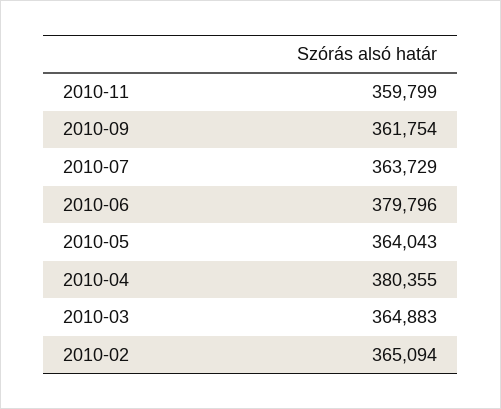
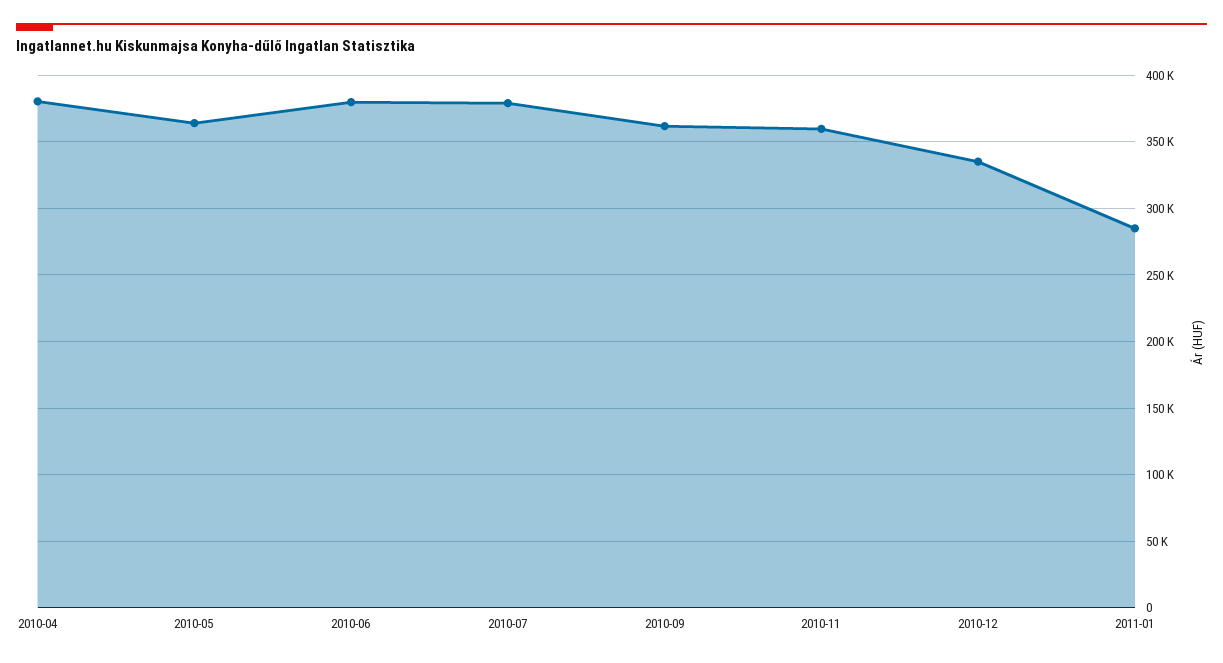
2010-07: 363729 -> 380000
2010-03: 364883 -> none
2010-02: 365094 -> none
2010-12: none -> 335000
2011-01: none -> 285000

